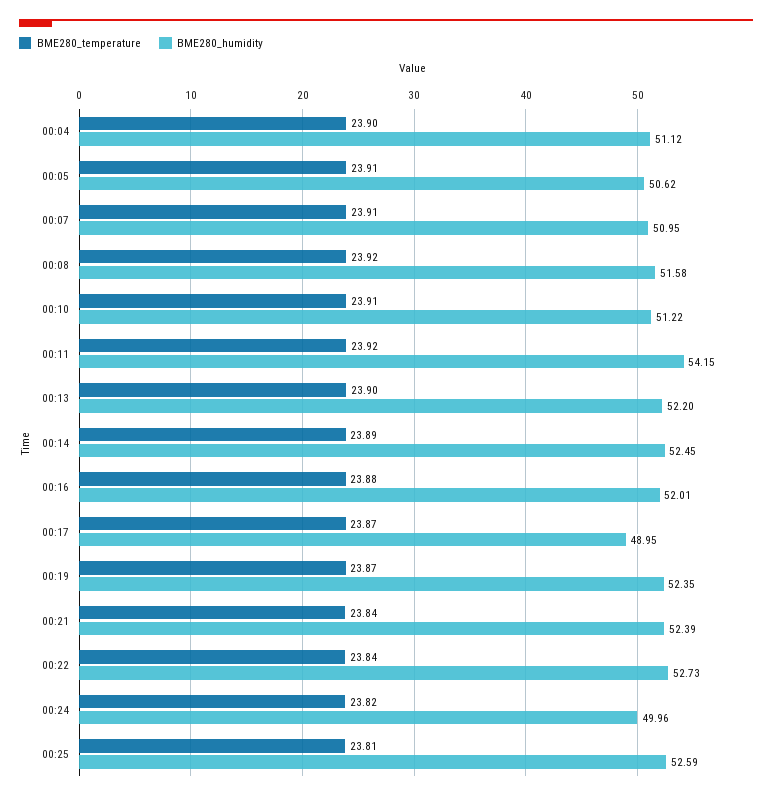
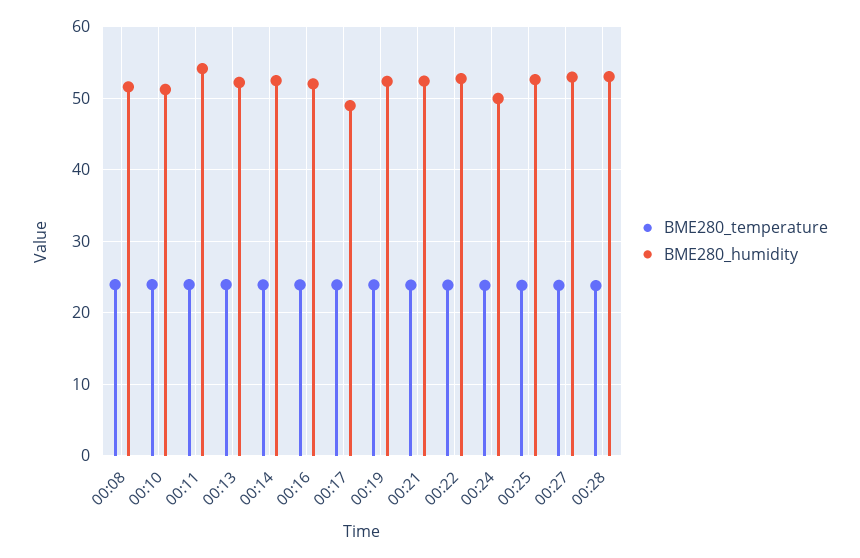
BME280_temperature, 00:04: 23.9 -> none
BME280_humidity, 00:04: 51.12 -> none
BME280_temperature, 00:05: 23.91 -> none
BME280_humidity, 00:05: 50.62 -> none
BME280_temperature, 00:07: 23.91 -> none
BME280_humidity, 00:07: 50.95 -> none
BME280_temperature, 00:27: none -> 24
BME280_humidity, 00:27: none -> 53
BME280_temperature, 00:28: none -> 24
BME280_humidity, 00:28: none -> 53

